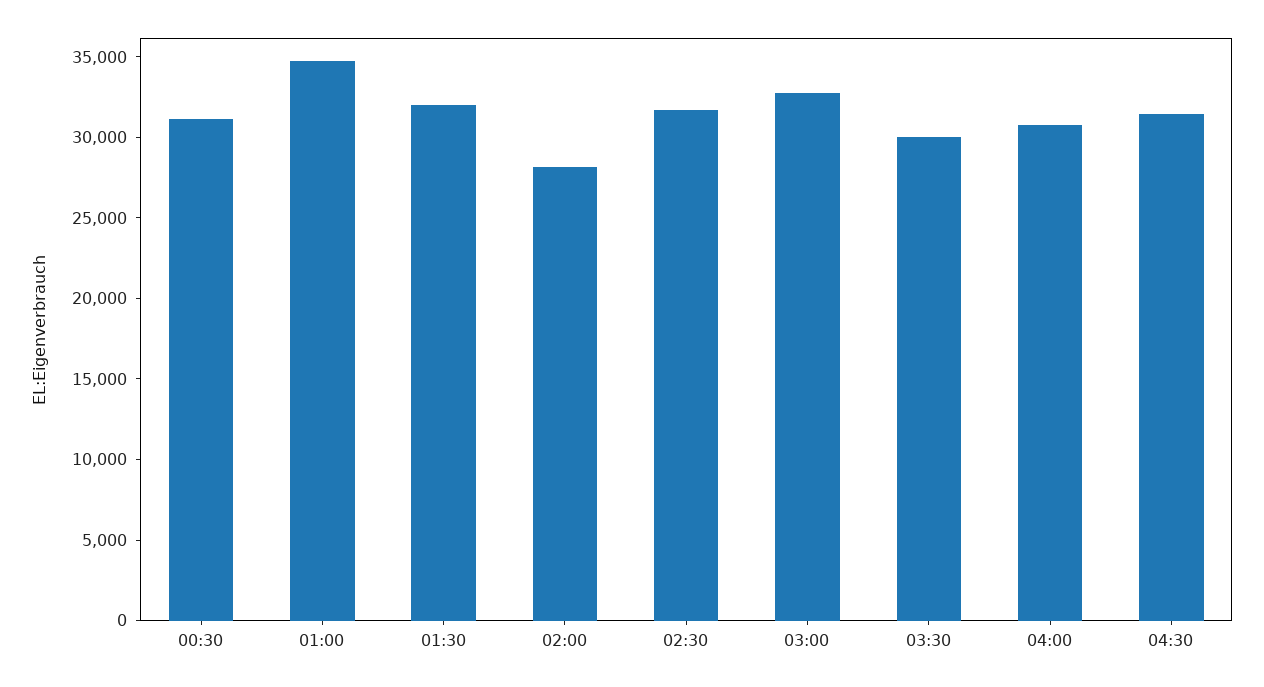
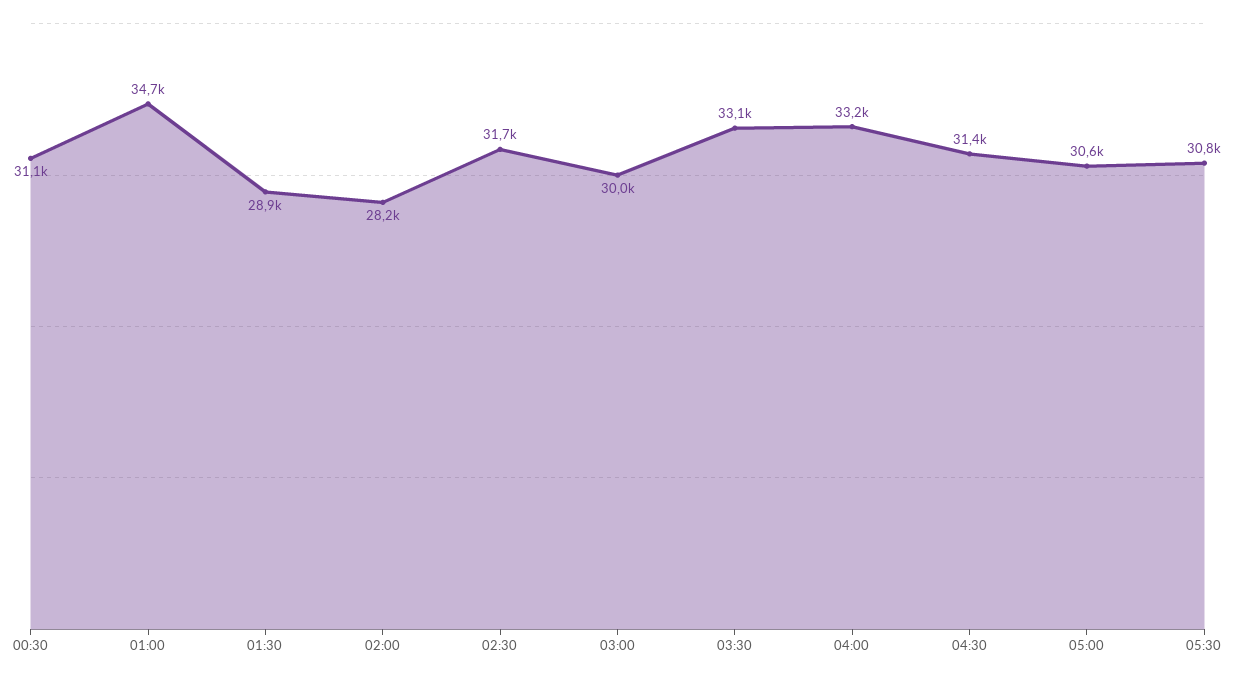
01:30: 32000 -> 28900
03:00: 33000 -> 30000
03:30: 30000 -> 33100
04:00: 31000 -> 33200
05:00: none -> 30600
05:30: none -> 30800

